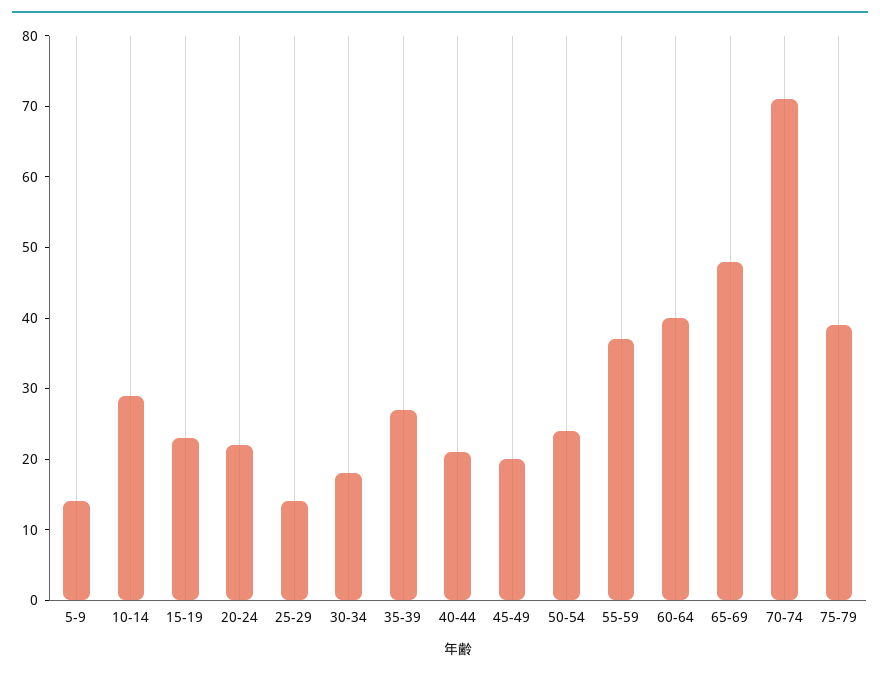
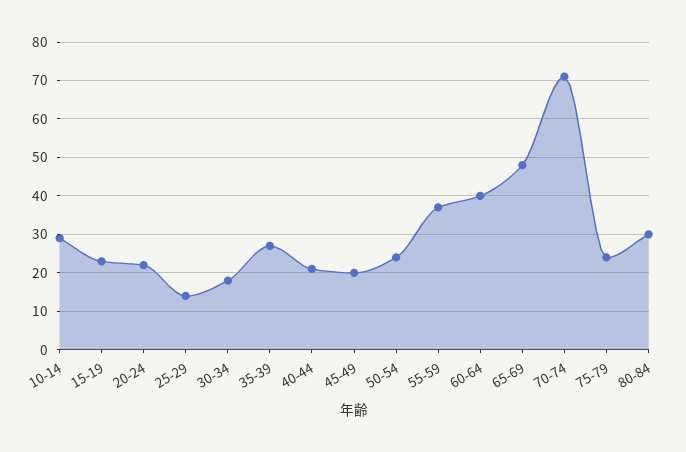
5-9: 15 -> none
75-79: 40 -> 25
80-84: none -> 30

